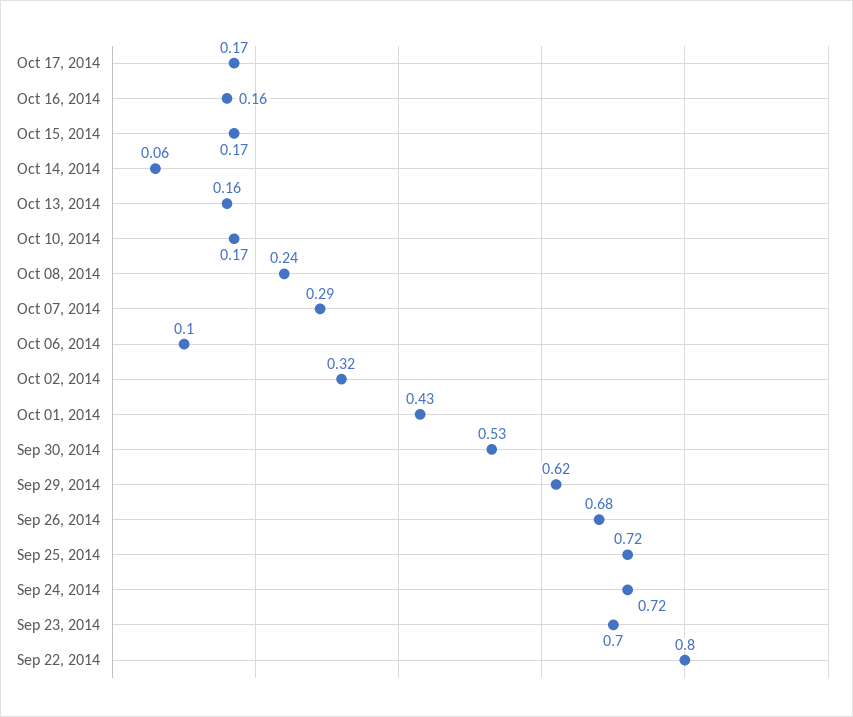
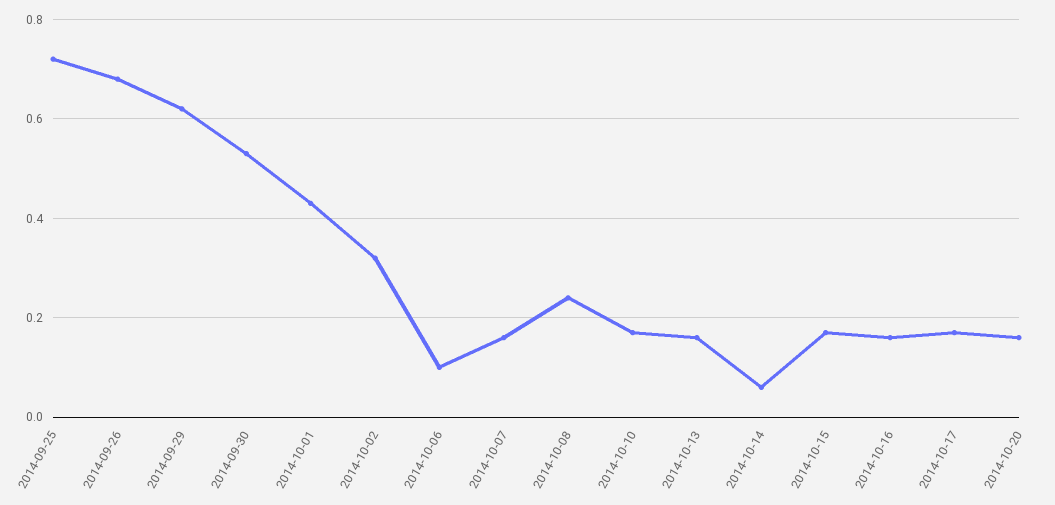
Oct 07, 2014: 0.29 -> 0.15
Sep 24, 2014: 0.72 -> none
Sep 23, 2014: 0.7 -> none
Sep 22, 2014: 0.8 -> none
2014-10-20: none -> 0.15

